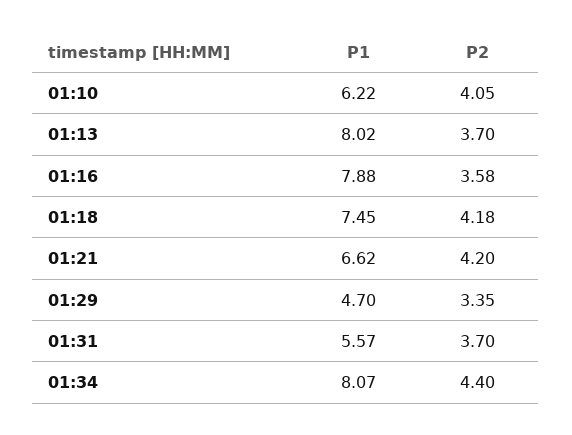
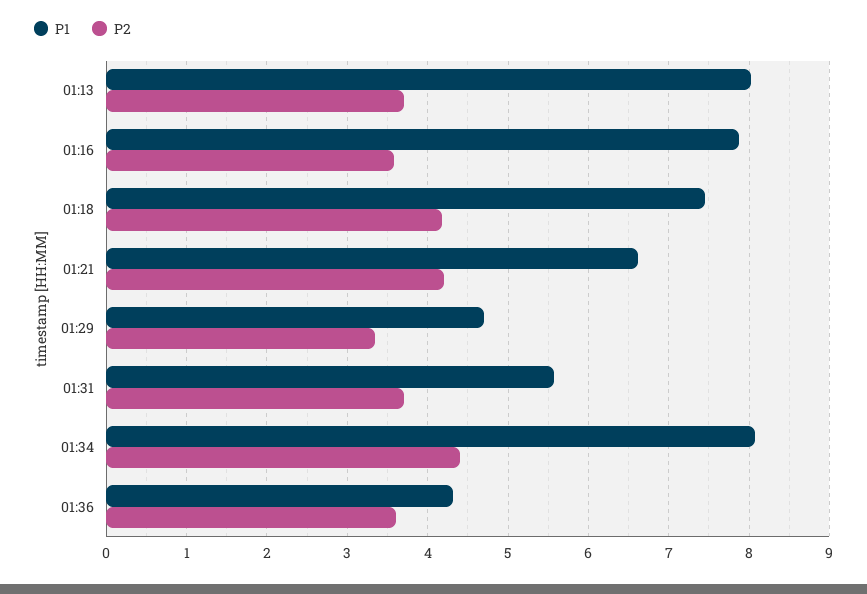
P1, 01:10: 6.22 -> none
P2, 01:10: 4.05 -> none
P1, 01:36: none -> 4.3
P2, 01:36: none -> 3.6

